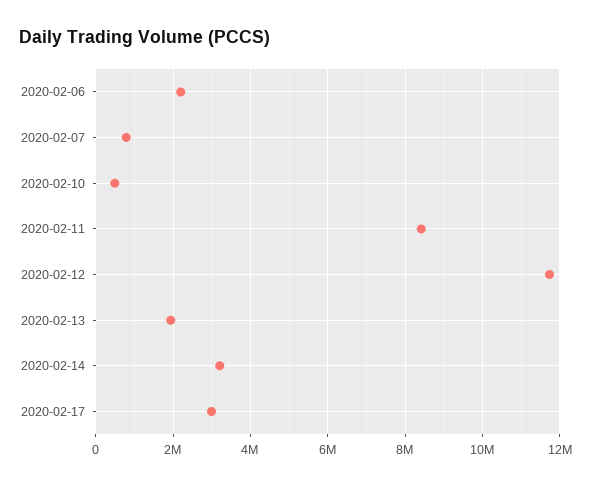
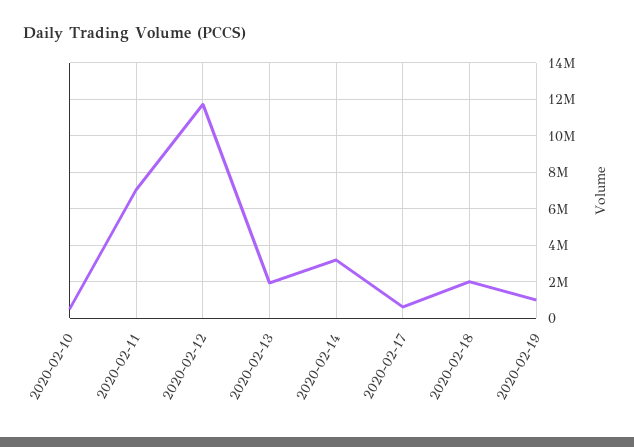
2020-02-06: 2200000 -> none
2020-02-07: 800000 -> none
2020-02-11: 8400000 -> 7000000
2020-02-17: 3000000 -> 500000
2020-02-18: none -> 2000000
2020-02-19: none -> 1000000

